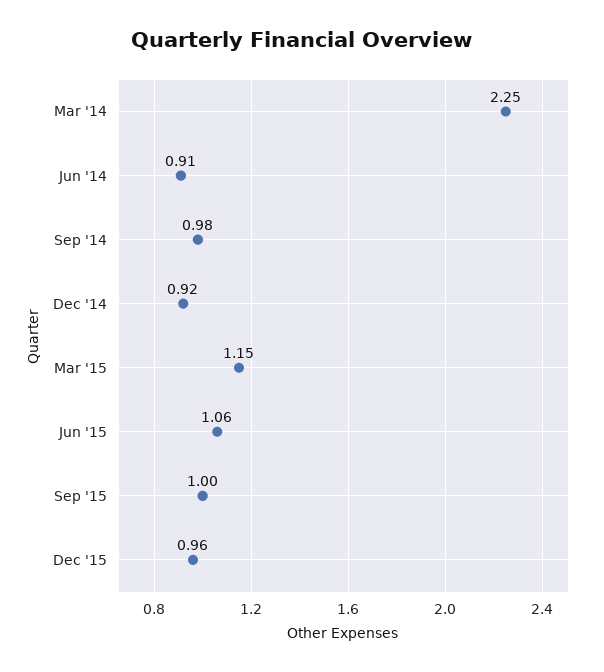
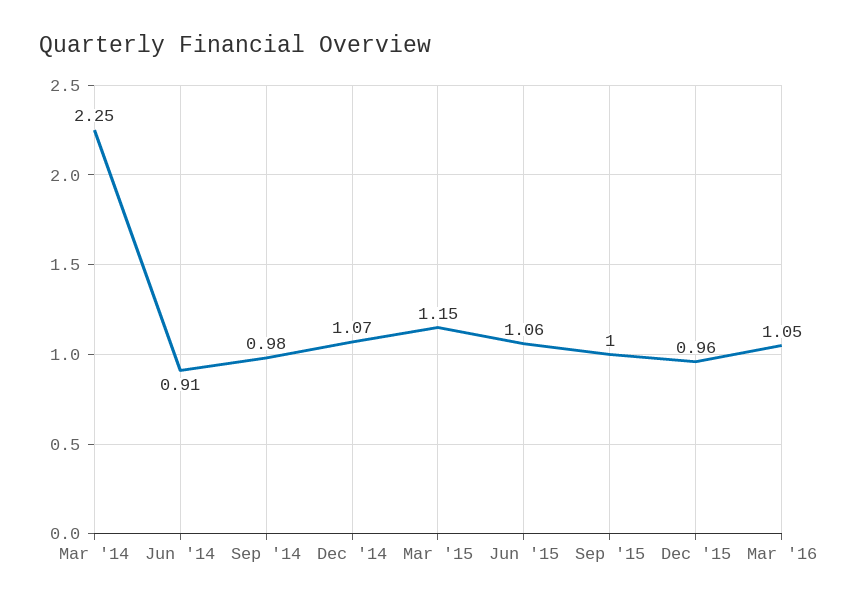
Dec '14: 0.92 -> 1.07
Mar '16: none -> 1.05

